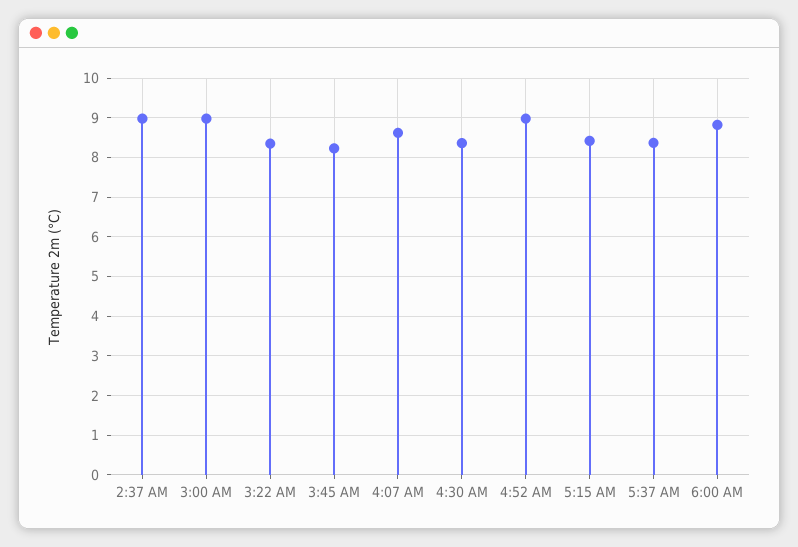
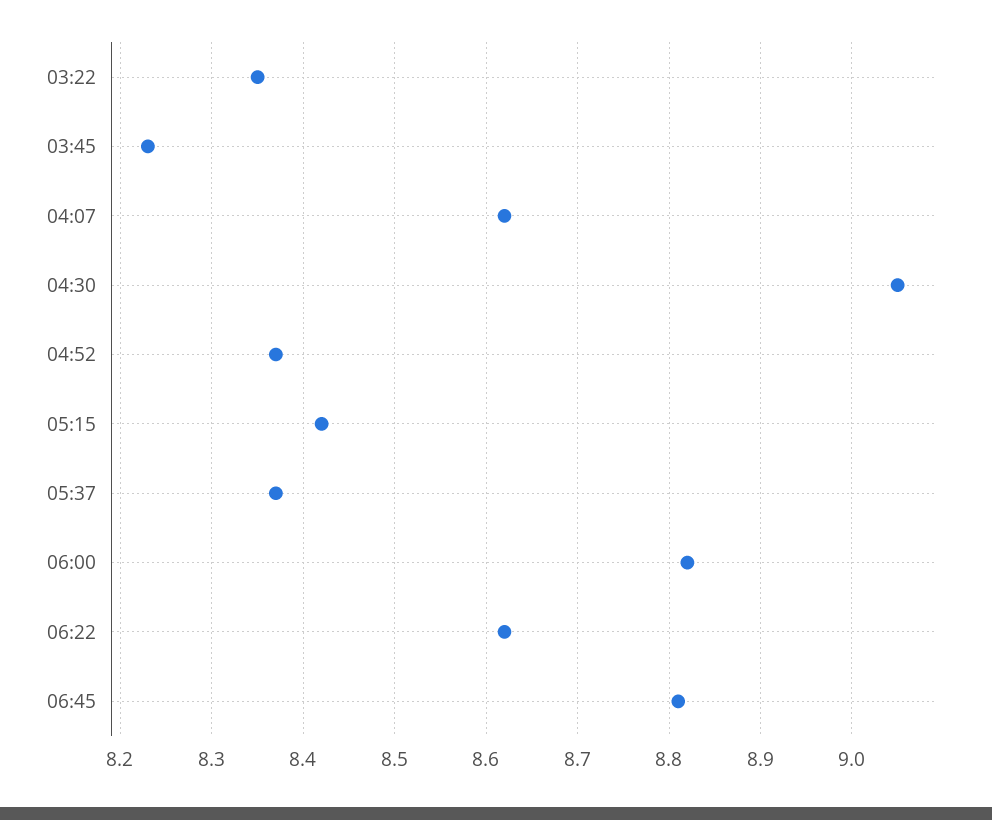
2:37 AM: 9 -> none
3:00 AM: 9 -> none
4:30 AM: 8.4 -> 9.05
4:52 AM: 9 -> 8.37
06:22: none -> 8.62
06:45: none -> 8.81

